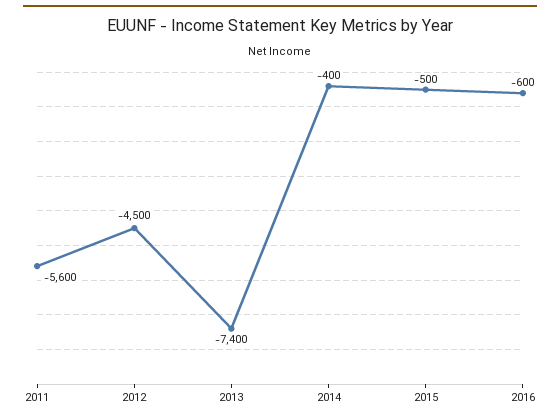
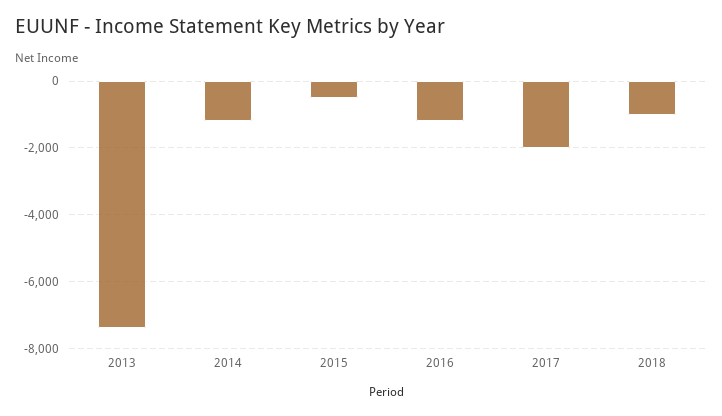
2011: -5600 -> none
2012: -4500 -> none
2014: -400 -> -1200
2016: -600 -> -1200
2017: none -> -2000
2018: none -> -1000

